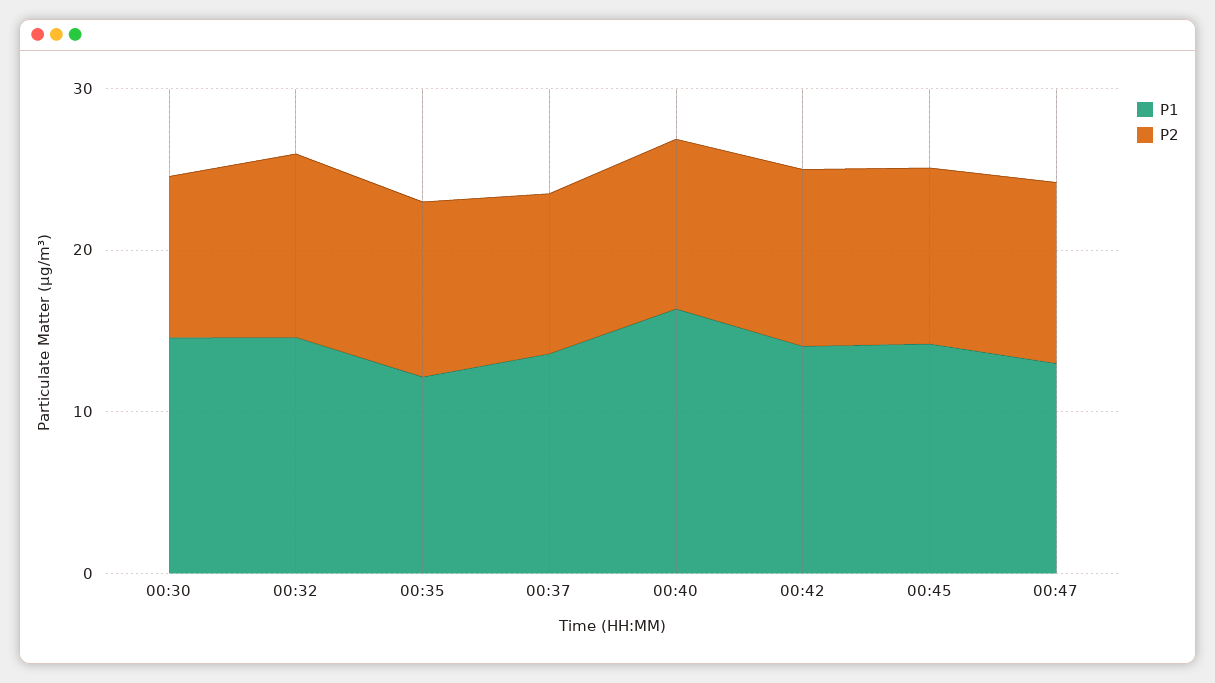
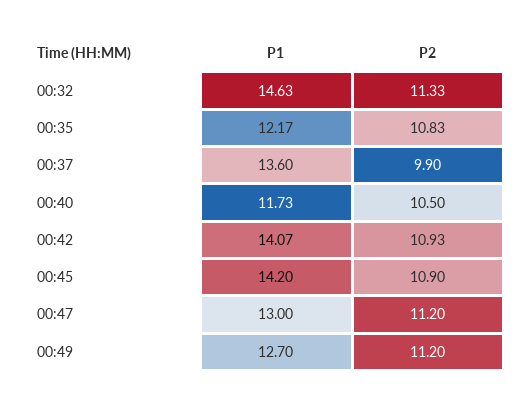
P1, 00:30: 14 -> none
P2, 00:30: 10 -> none
P1, 00:40: 16 -> 11.73
P1, 00:49: none -> 12.7
P2, 00:49: none -> 11.2

